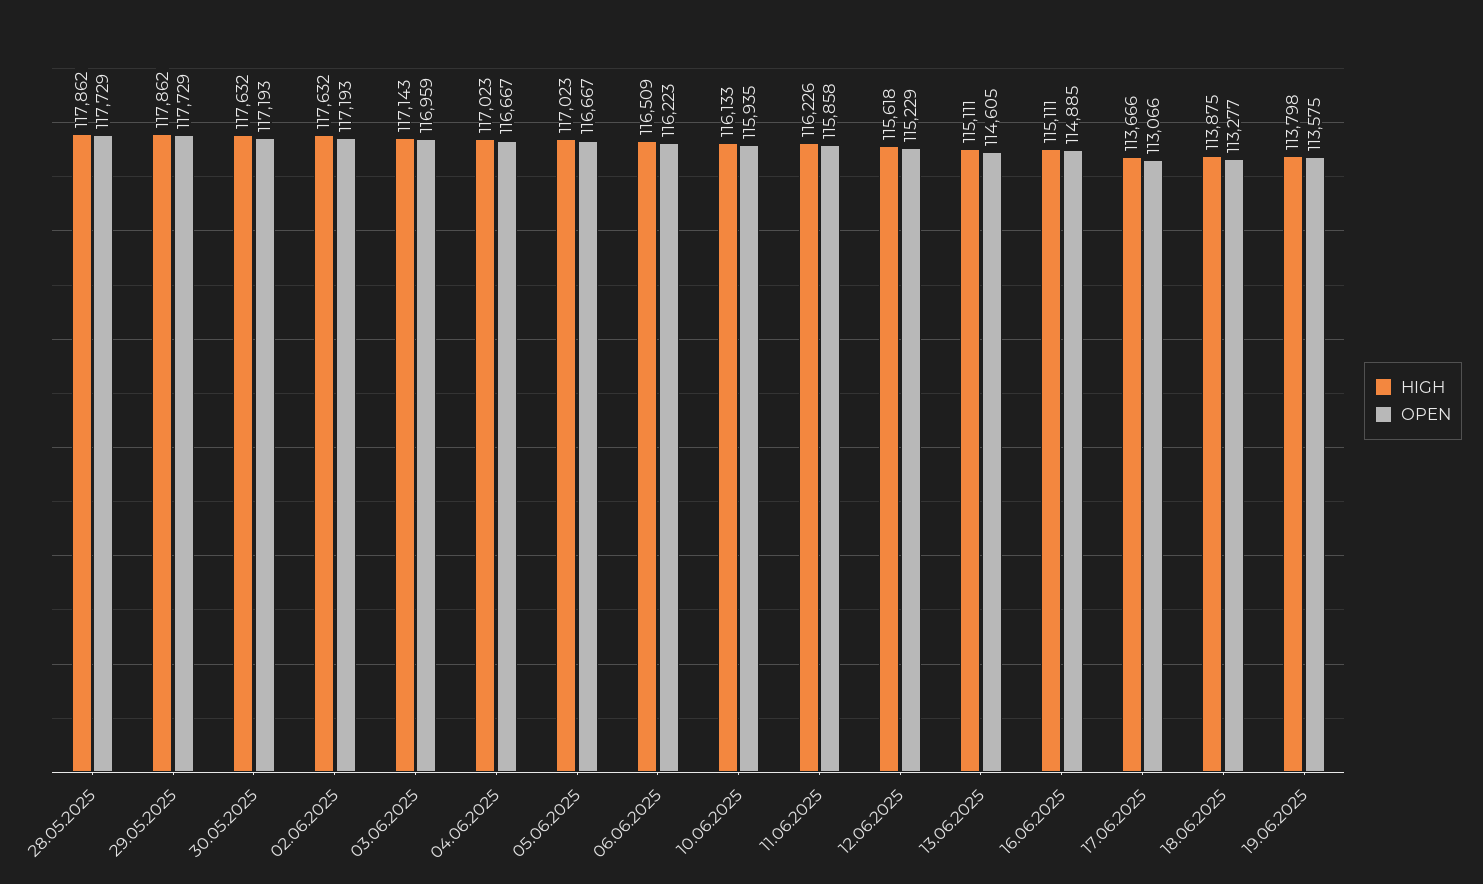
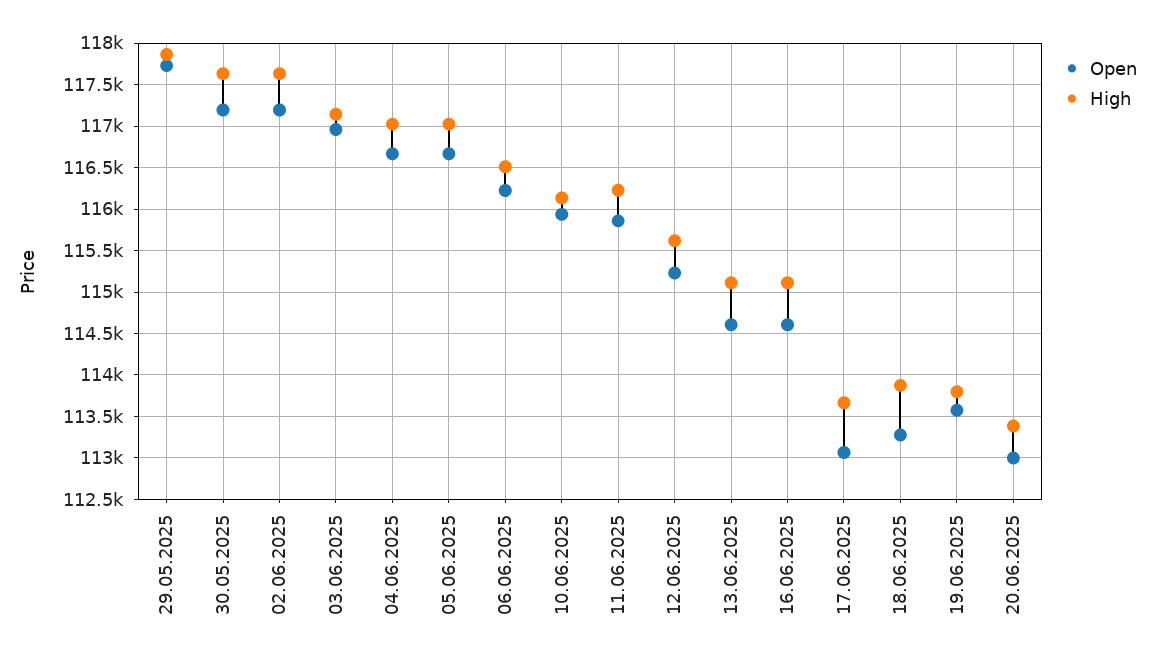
HIGH, 28.05.2025: 117862 -> none
OPEN, 28.05.2025: 117729 -> none
OPEN, 16.06.2025: 114885 -> 114600
OPEN, 20.06.2025: none -> 113000
HIGH, 20.06.2025: none -> 113400

